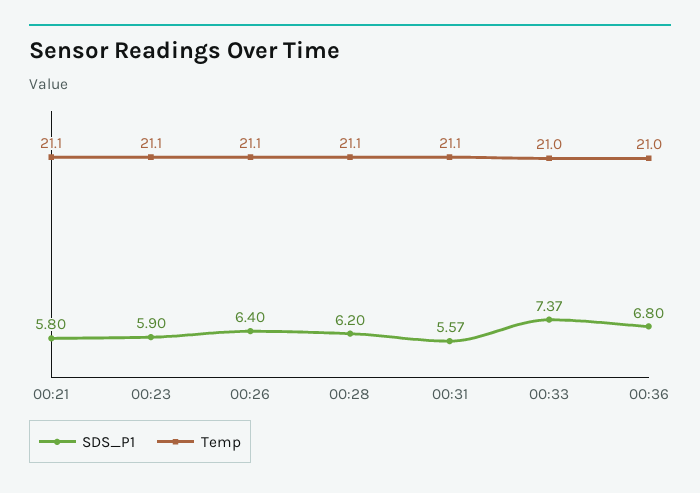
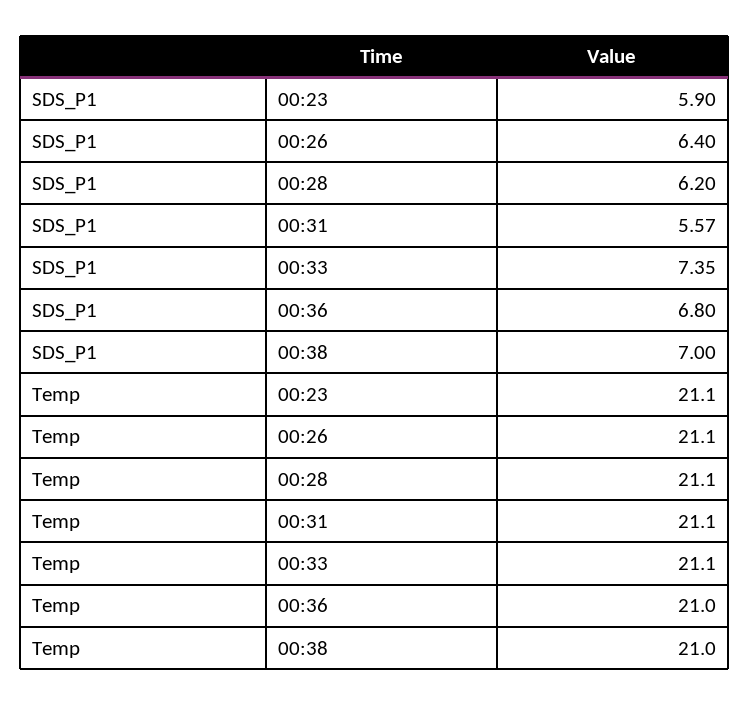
SDS_P1, 00:21: 5.8 -> none
Temp, 00:21: 21.1 -> none
SDS_P1, 00:33: 7.37 -> 7.35
Temp, 00:33: 21 -> 21.1
SDS_P1, 00:38: none -> 7
Temp, 00:38: none -> 21

